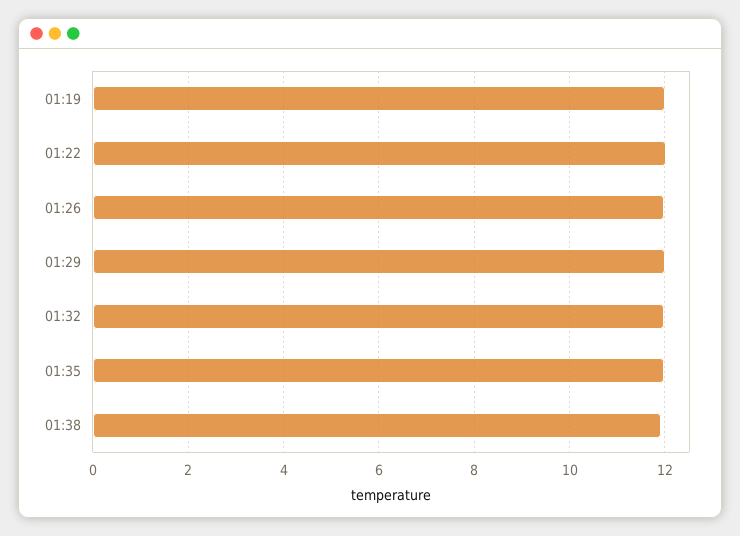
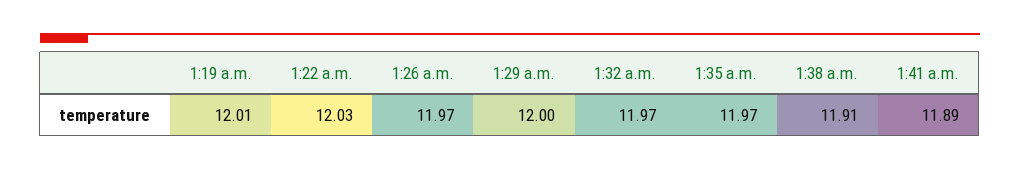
1:41 a.m.: none -> 11.89

